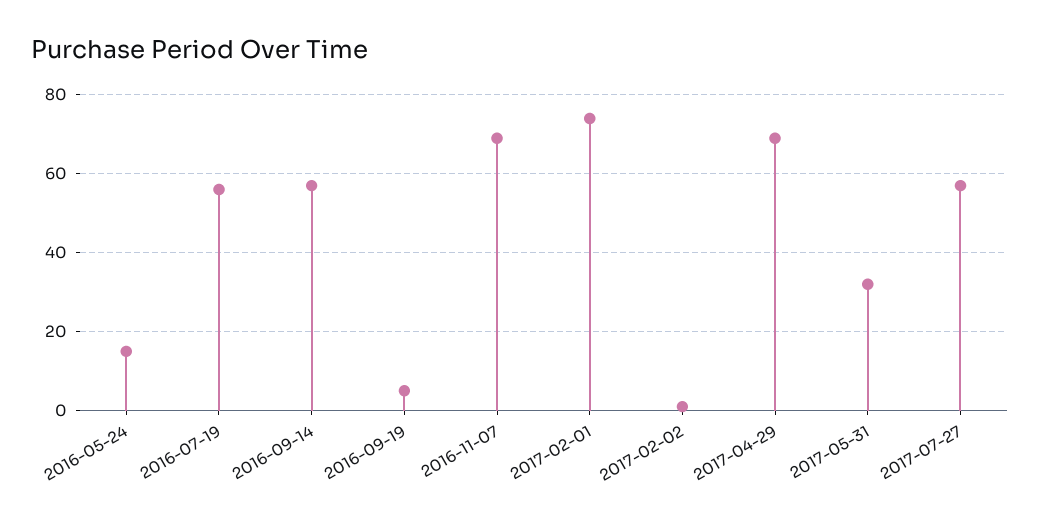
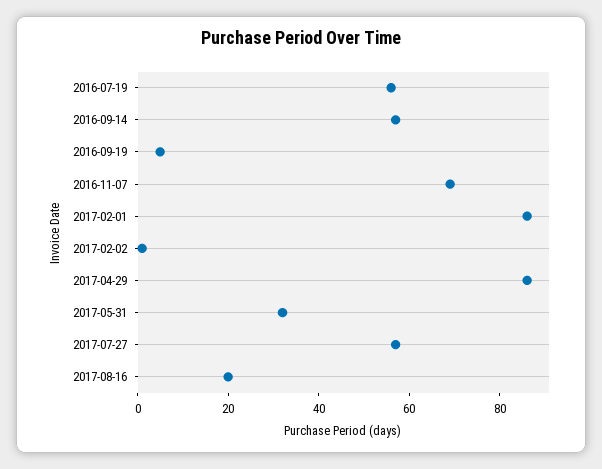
2016-05-24: 15 -> none
2017-02-01: 75 -> 85
2017-04-29: 70 -> 85
2017-08-16: none -> 20

